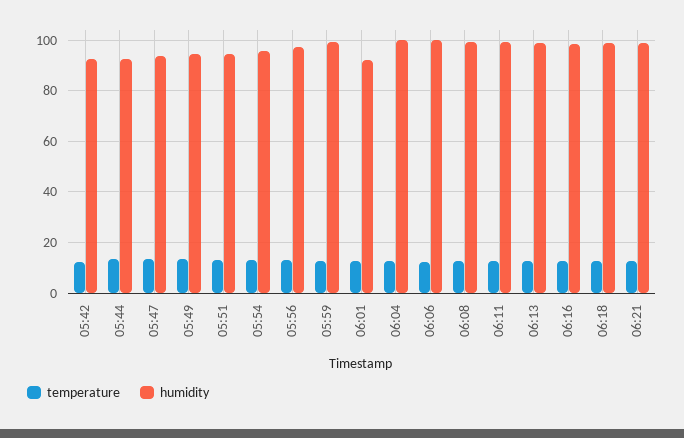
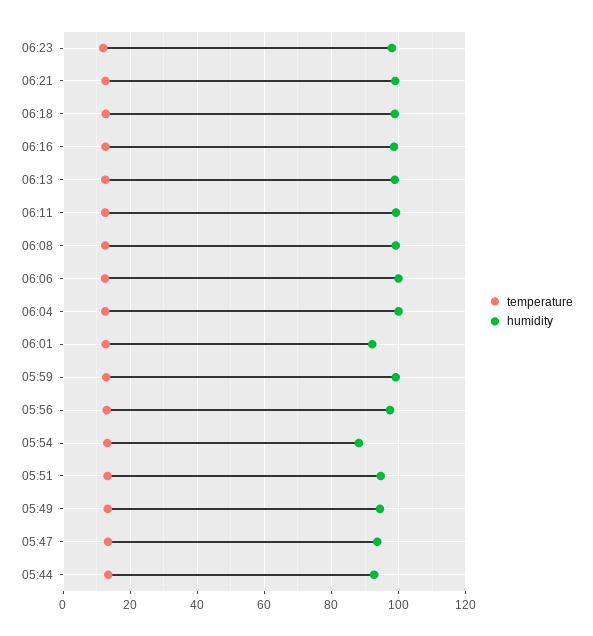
temperature, 05:42: 12.5 -> none
humidity, 05:42: 92.5 -> none
humidity, 05:54: 95 -> 88
temperature, 06:23: none -> 12
humidity, 06:23: none -> 98

